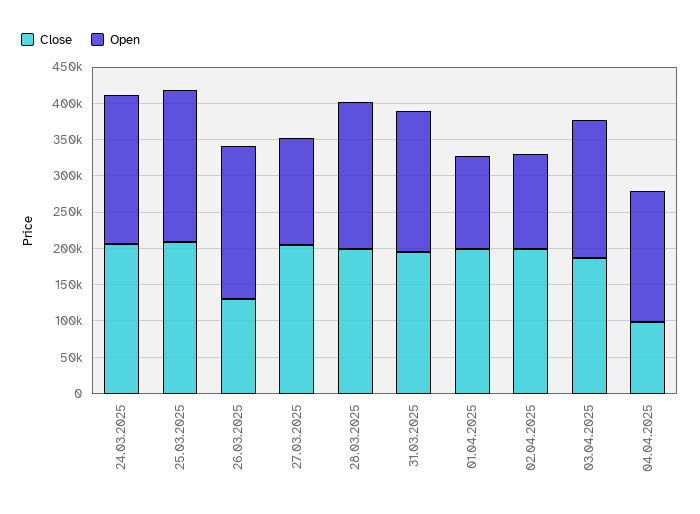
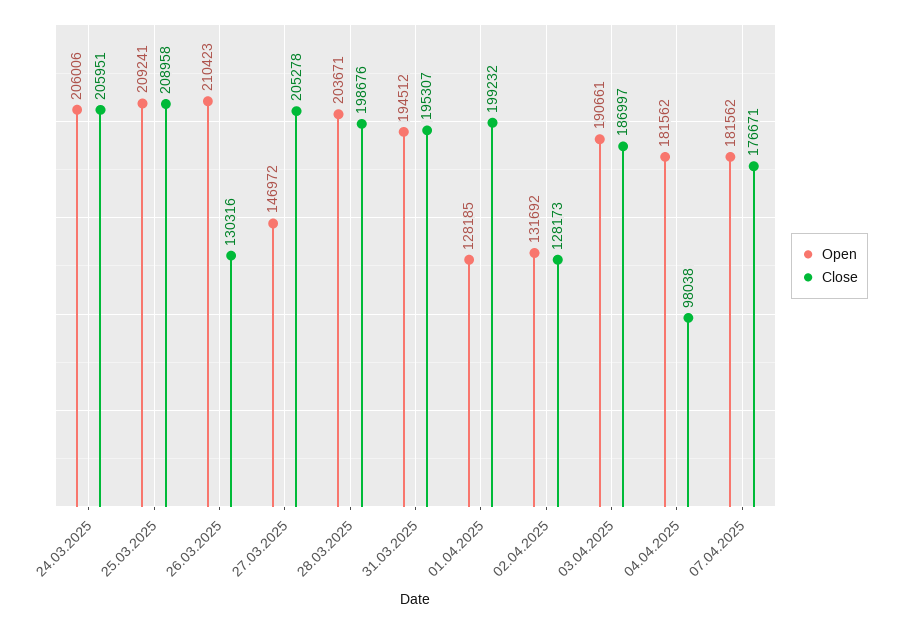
Close, 02.04.2025: 200000 -> 128173
Open, 07.04.2025: none -> 181562
Close, 07.04.2025: none -> 176671

